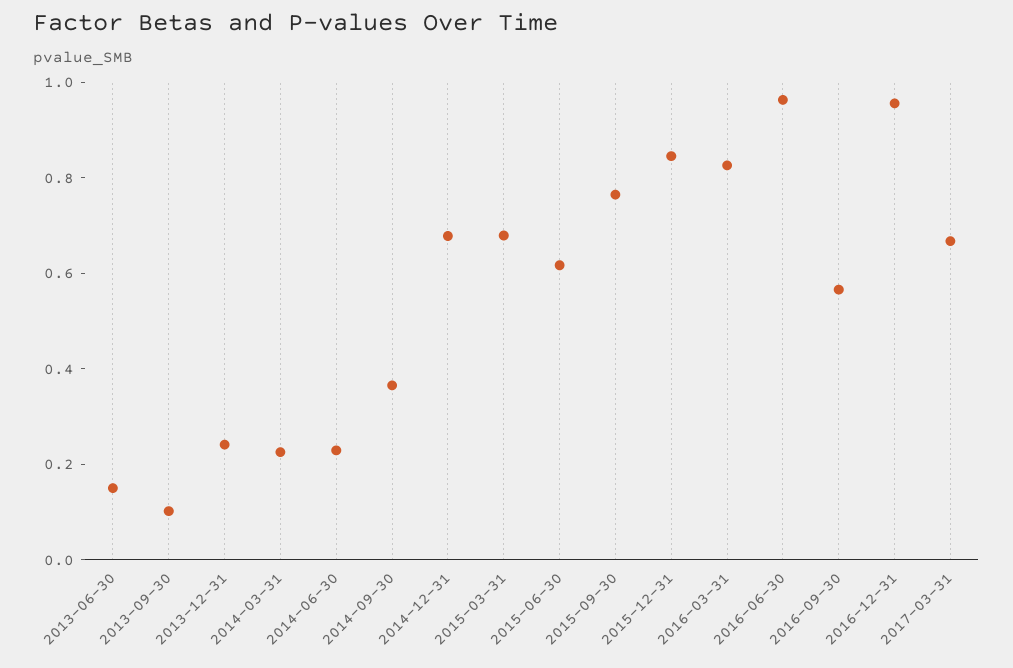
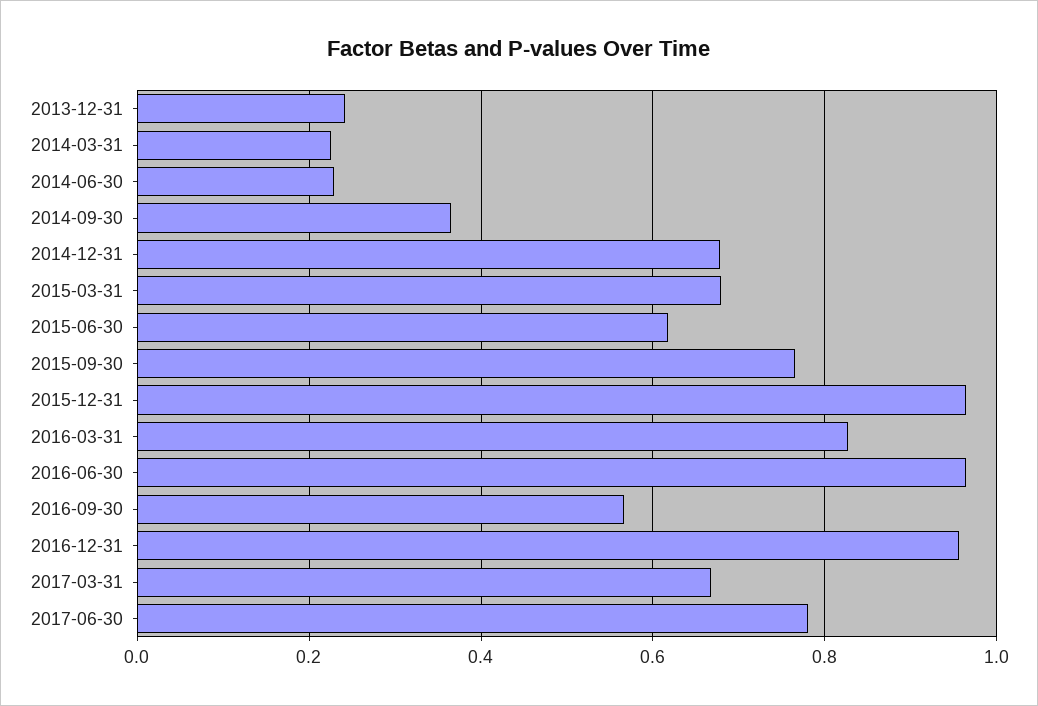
2013-06-30: 0.15 -> none
2013-09-30: 0.1 -> none
2015-12-31: 0.85 -> 0.96
2017-06-30: none -> 0.78

